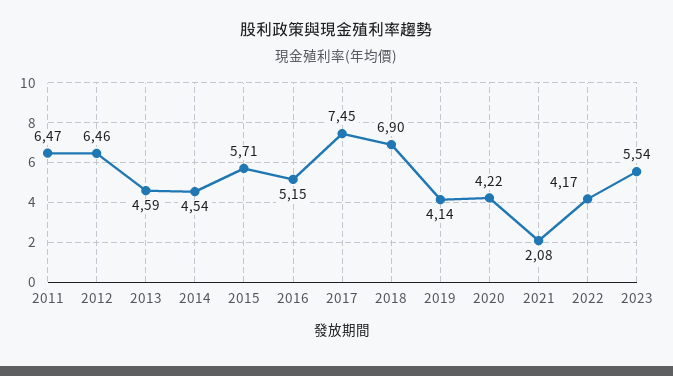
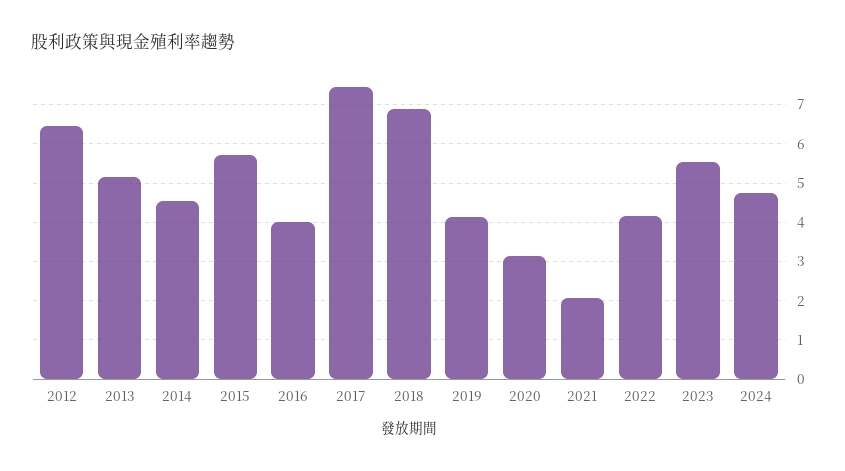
2011: 6.47 -> none
2013: 4.59 -> 5.2
2016: 5.15 -> 4
2020: 4.22 -> 3.2
2024: none -> 4.8

